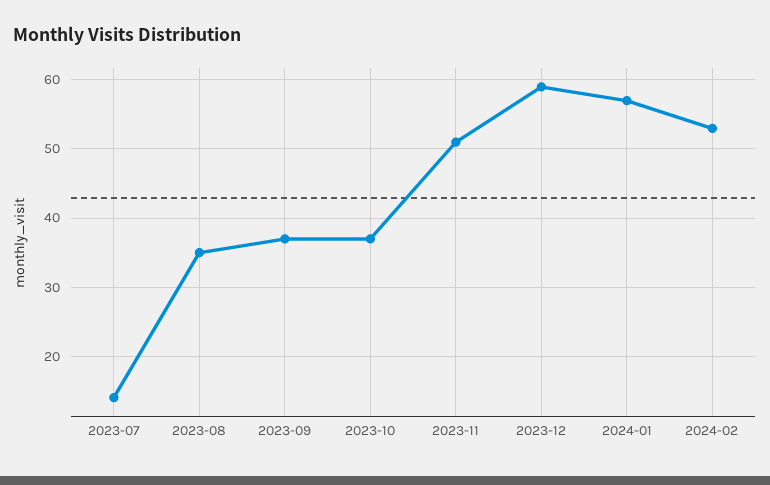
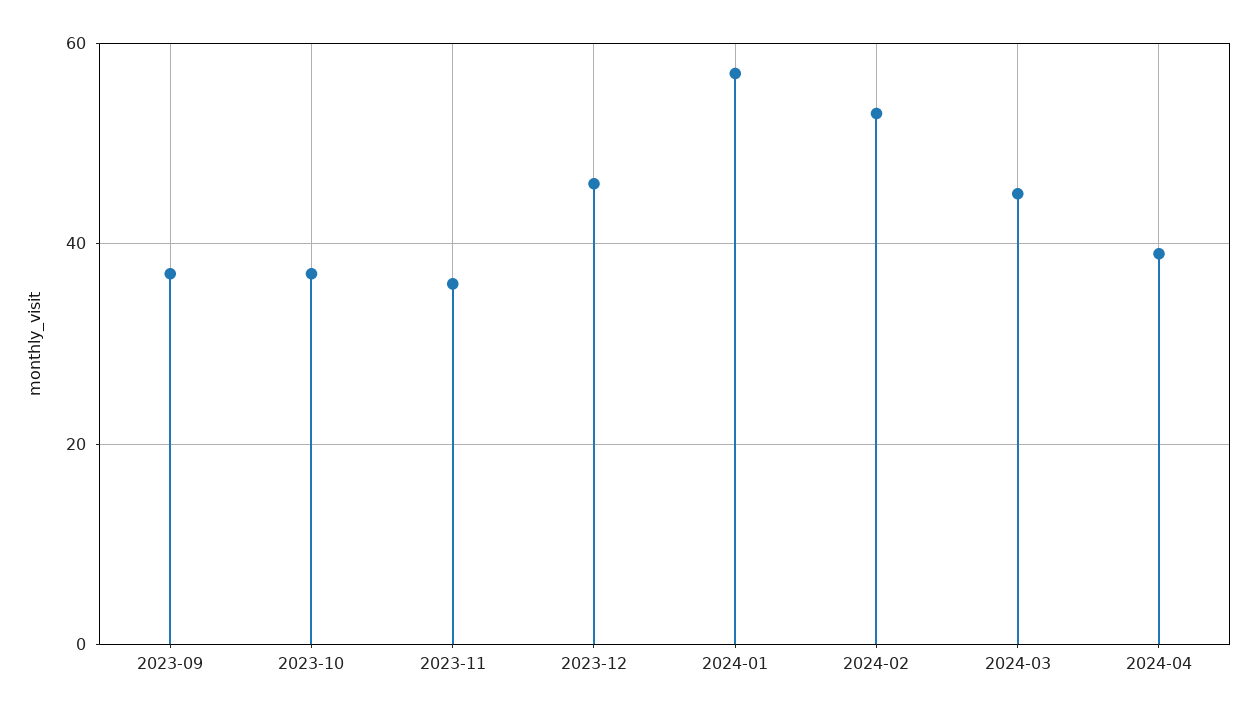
2023-07: 14 -> none
2023-08: 35 -> none
2023-11: 51 -> 35
2023-12: 59 -> 45
2024-03: none -> 45
2024-04: none -> 40

